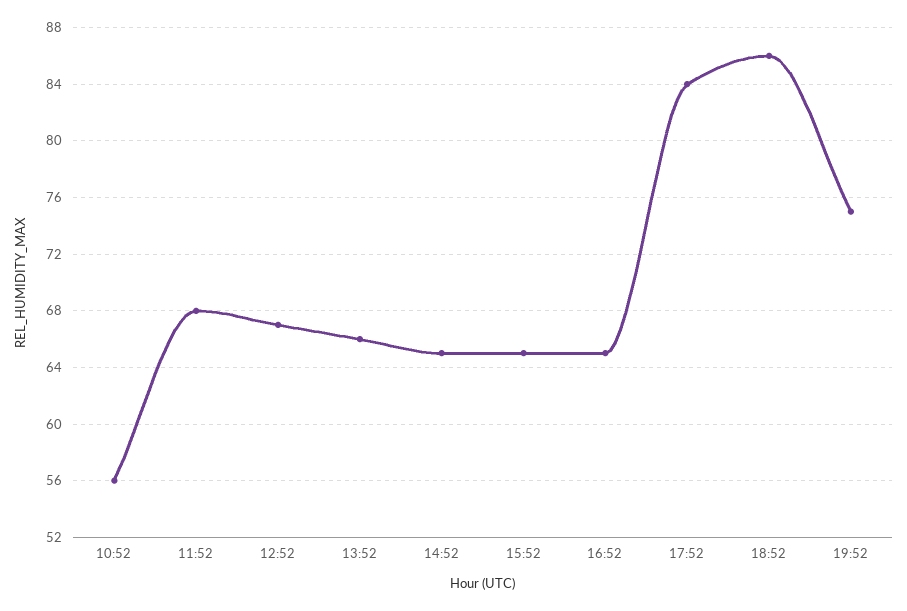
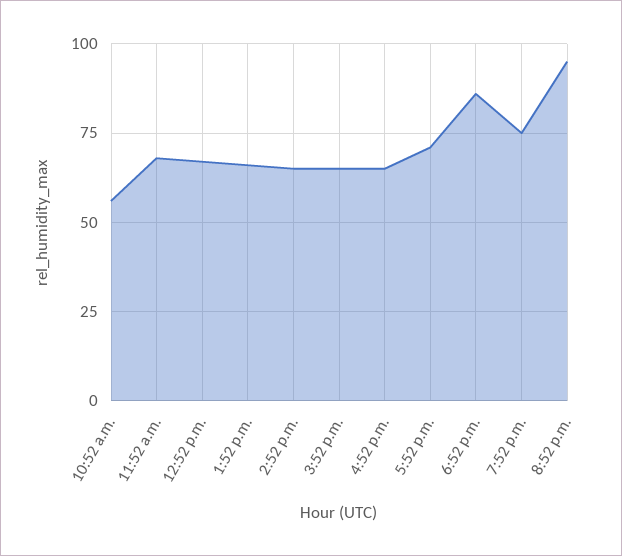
17:52: 84 -> 70
8:52 p.m.: none -> 95

